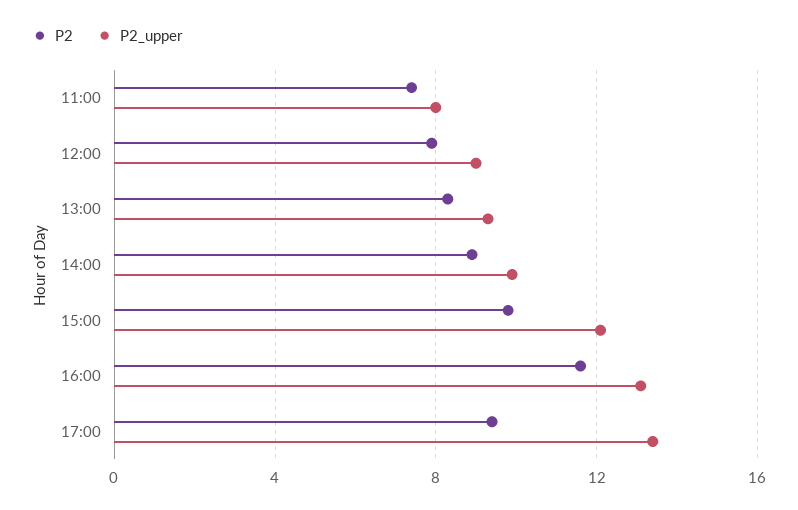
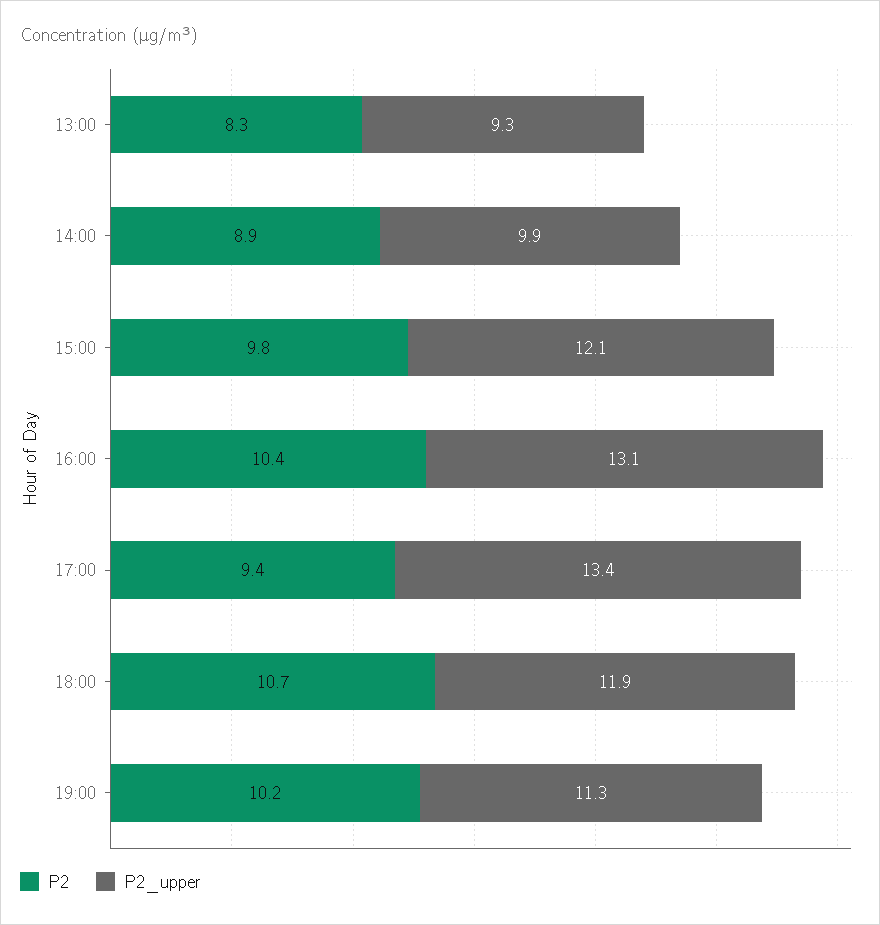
P2, 11:00: 7.5 -> none
P2_upper, 11:00: 8 -> none
P2, 12:00: 8 -> none
P2_upper, 12:00: 9 -> none
P2, 16:00: 11.5 -> 10.4
P2, 18:00: none -> 10.7
P2_upper, 18:00: none -> 11.9
P2, 19:00: none -> 10.2
P2_upper, 19:00: none -> 11.3

